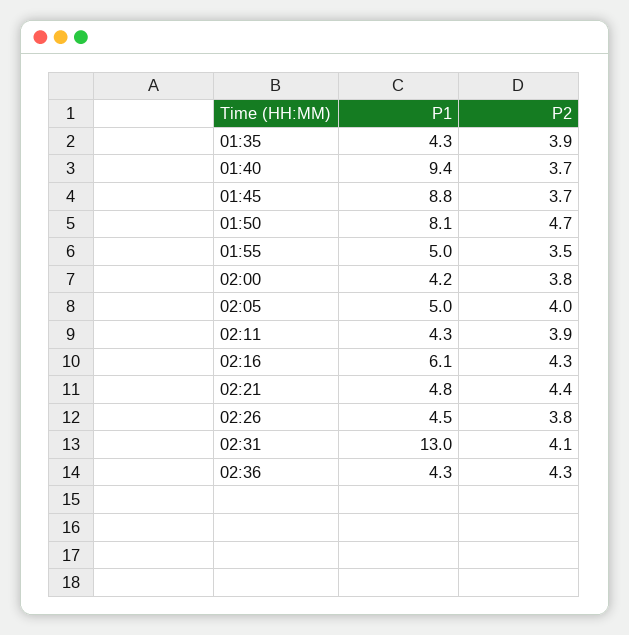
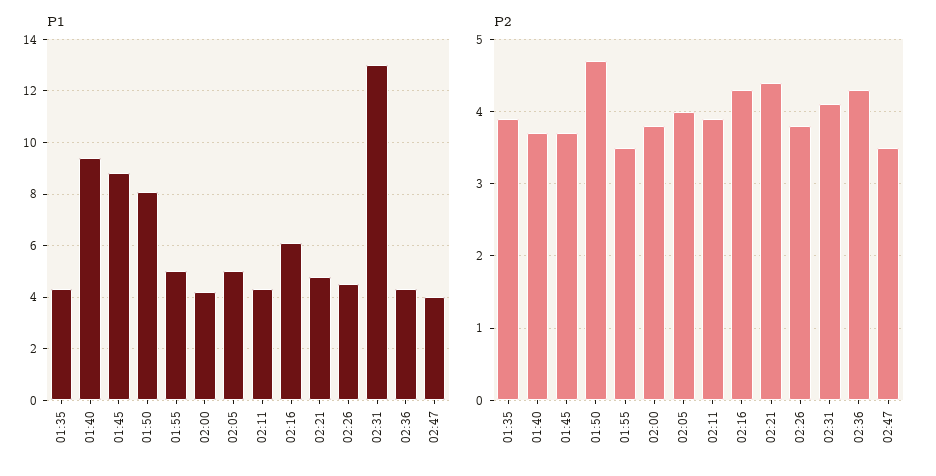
P1, 02:47: none -> 4
P2, 02:47: none -> 3.5

